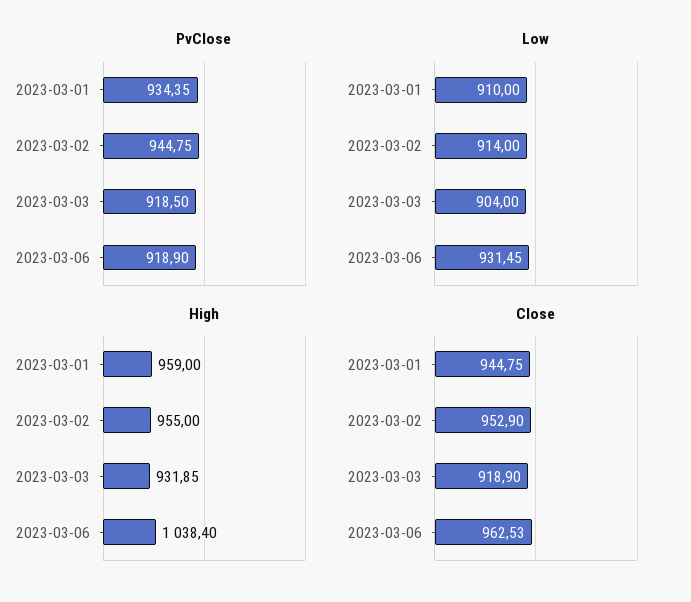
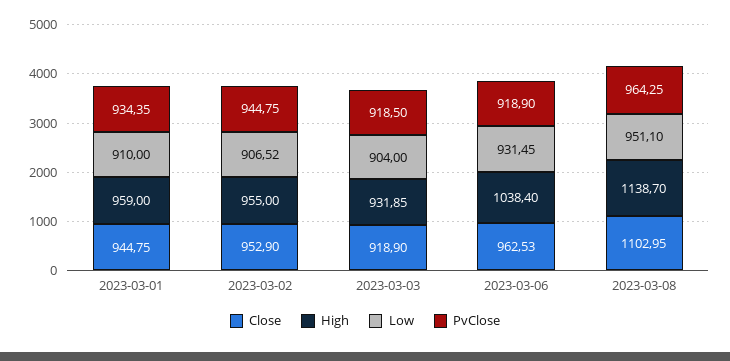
Low, 2023-03-02: 914 -> 906.52
Close, 2023-03-08: none -> 1102.95
High, 2023-03-08: none -> 1138.7
Low, 2023-03-08: none -> 951.1
PvClose, 2023-03-08: none -> 964.25

